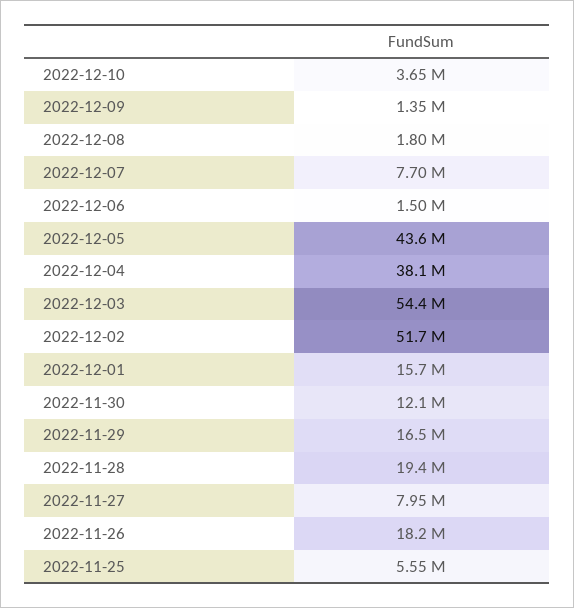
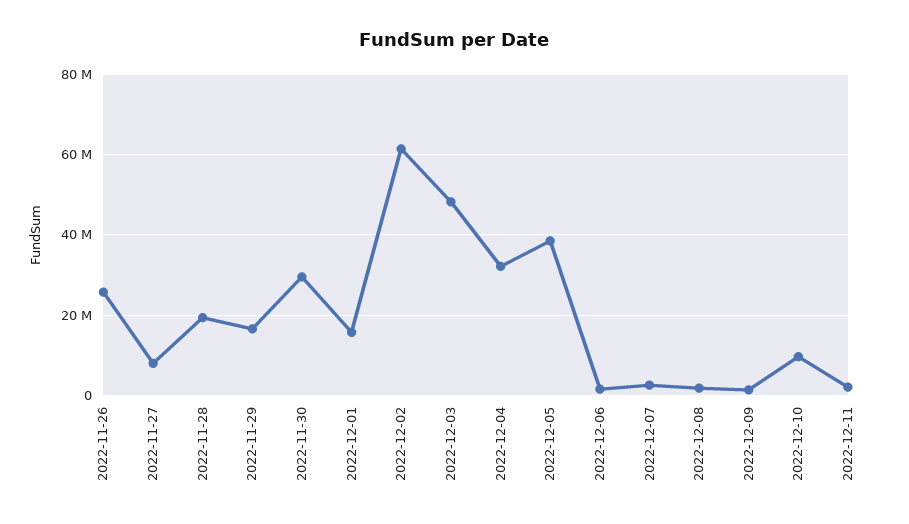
2022-12-10: 3650000 -> 10000000
2022-12-07: 7700000 -> 2000000
2022-12-05: 43600000 -> 38000000
2022-12-04: 38100000 -> 32000000
2022-12-03: 54400000 -> 48000000
2022-12-02: 51700000 -> 62000000
2022-11-30: 12100000 -> 30000000
2022-11-26: 18200000 -> 26000000
2022-11-25: 5550000 -> none
2022-12-11: none -> 2000000

